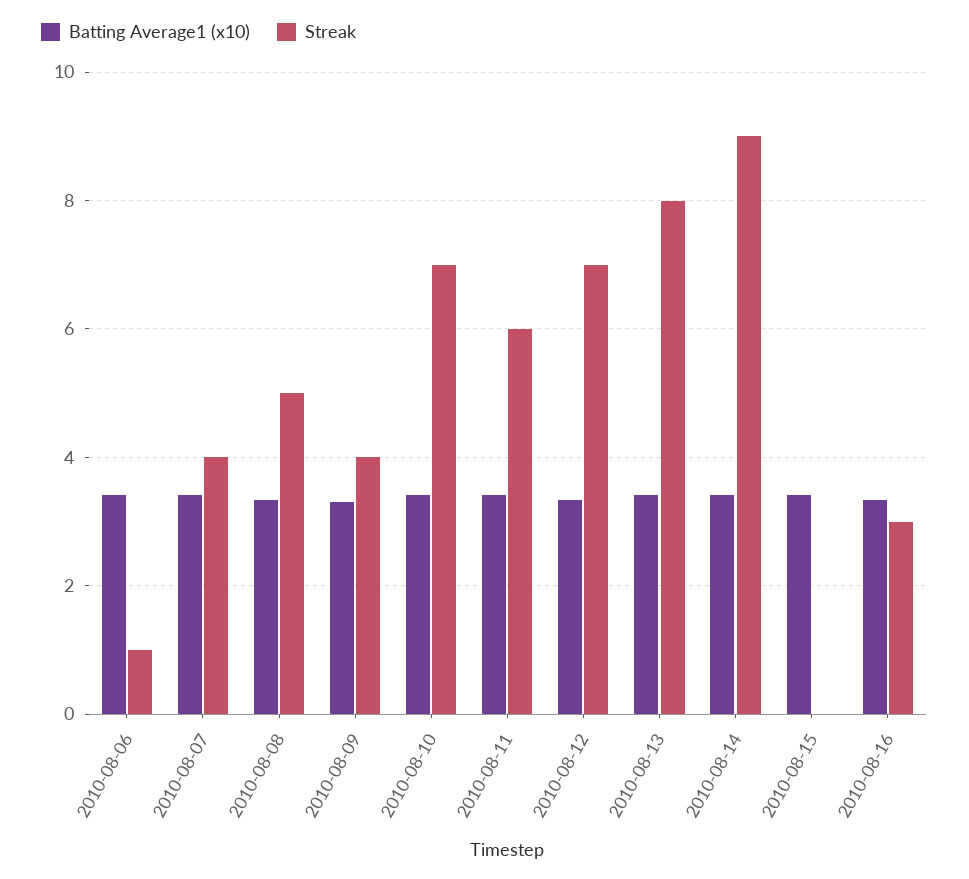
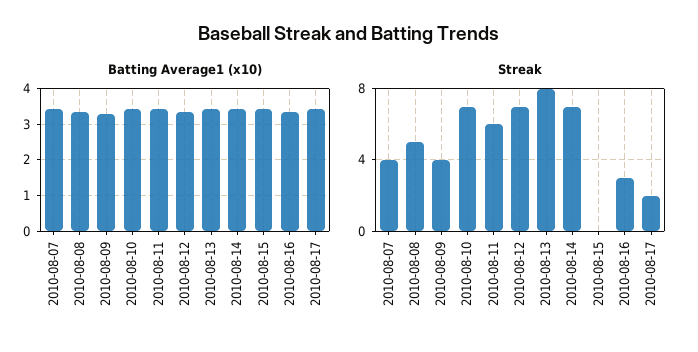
Batting Average1 (x10), 2010-08-06: 3.4 -> none
Streak, 2010-08-06: 1 -> none
Streak, 2010-08-14: 9 -> 7
Batting Average1 (x10), 2010-08-17: none -> 3.4
Streak, 2010-08-17: none -> 2

